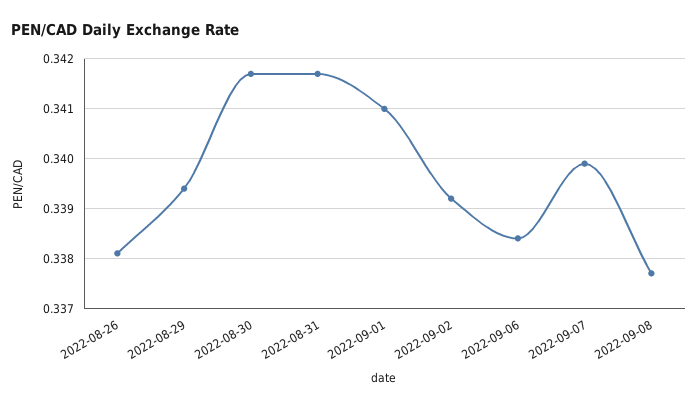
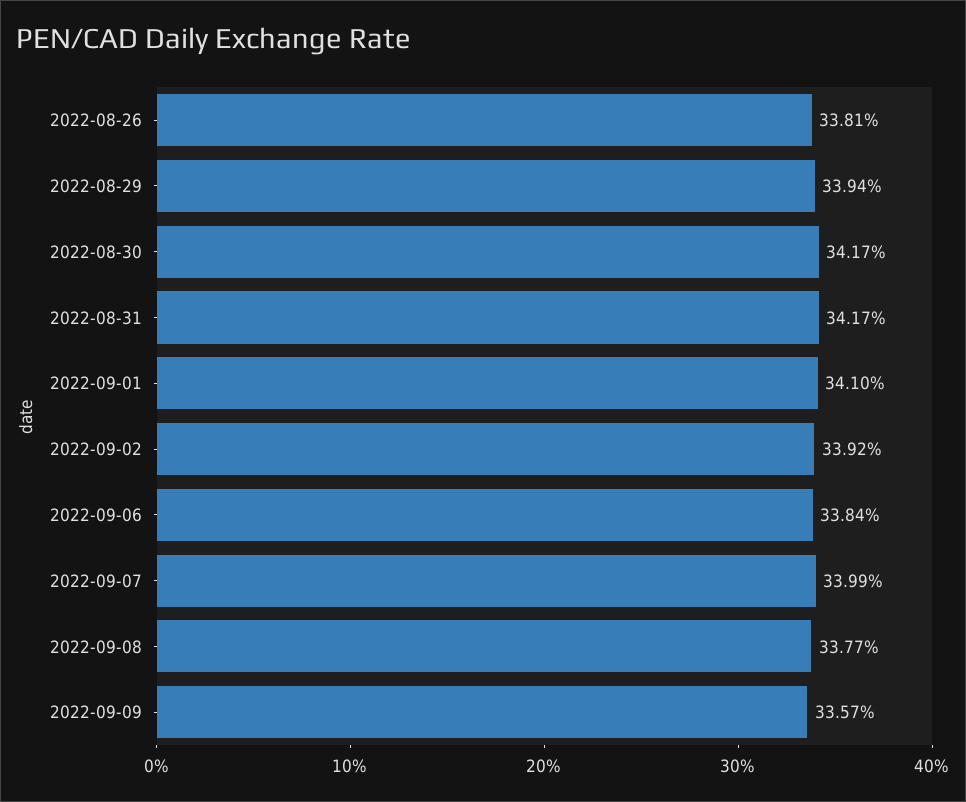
2022-09-09: none -> 0.3357

